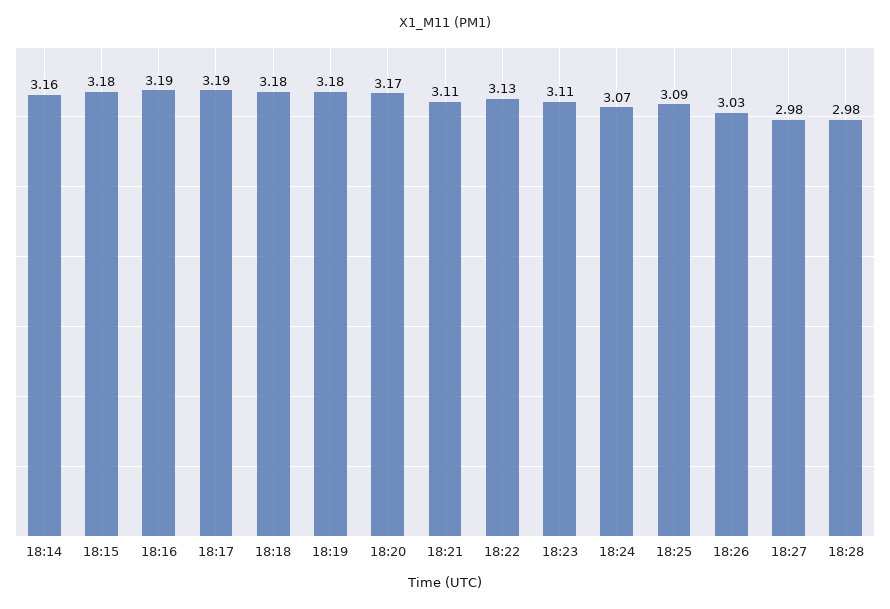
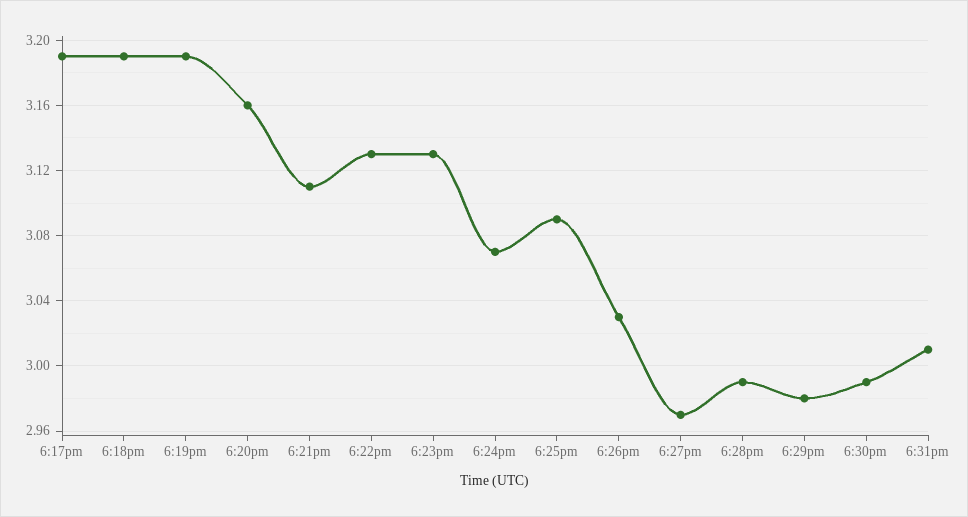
18:14: 3.16 -> none
18:15: 3.18 -> none
18:16: 3.19 -> none
18:18: 3.18 -> 3.19
18:19: 3.18 -> 3.19
18:20: 3.17 -> 3.16
18:23: 3.11 -> 3.13
18:27: 2.98 -> 2.97
18:28: 2.98 -> 2.99
6:29pm: none -> 2.98
6:30pm: none -> 2.99
6:31pm: none -> 3.01

